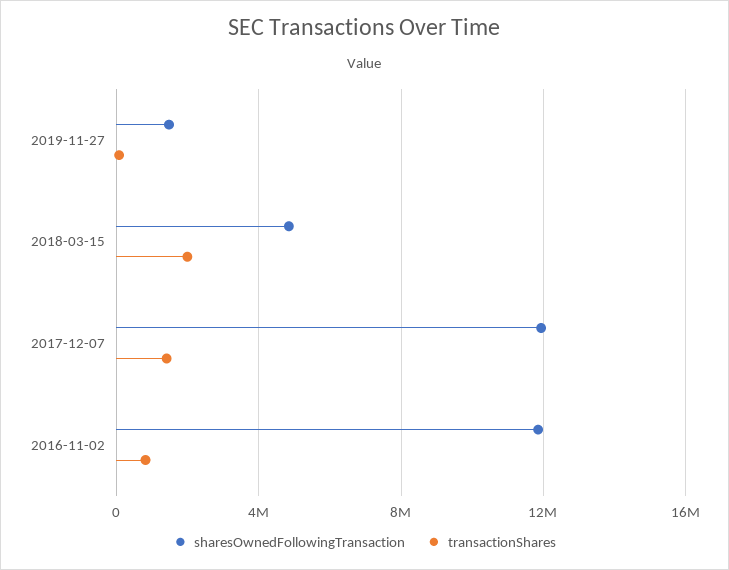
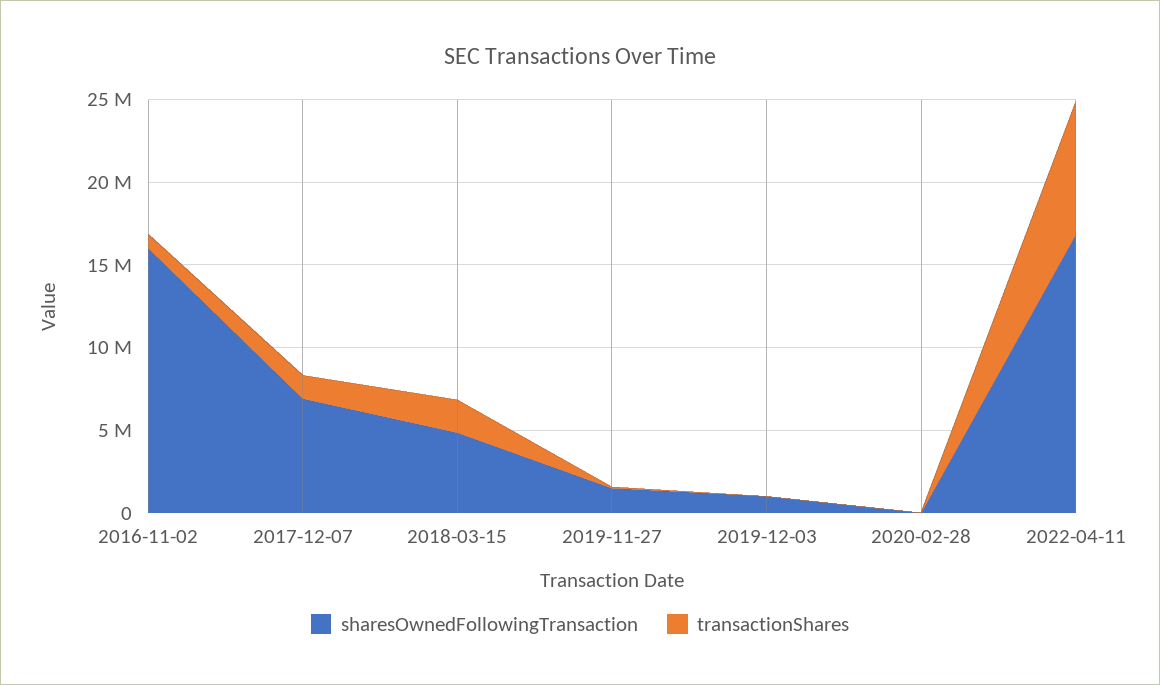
sharesOwnedFollowingTransaction, 2017-12-07: 12000000 -> 7000000
sharesOwnedFollowingTransaction, 2016-11-02: 12000000 -> 16000000
sharesOwnedFollowingTransaction, 2019-12-03: none -> 1000000
transactionShares, 2019-12-03: none -> 0
sharesOwnedFollowingTransaction, 2020-02-28: none -> 0
transactionShares, 2020-02-28: none -> 0
sharesOwnedFollowingTransaction, 2022-04-11: none -> 17000000
transactionShares, 2022-04-11: none -> 8000000

